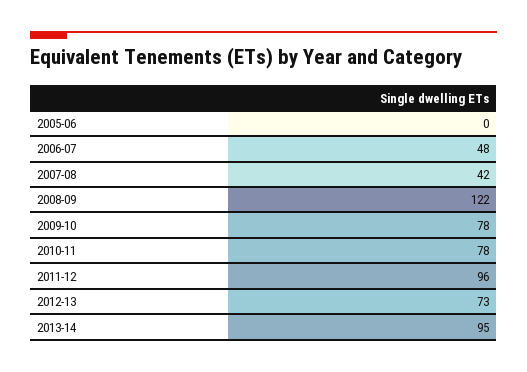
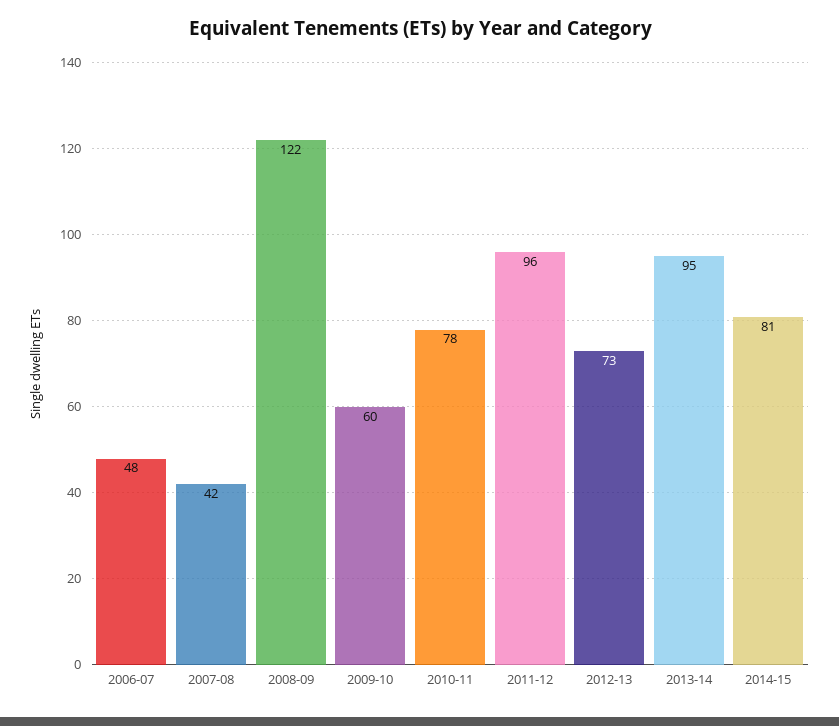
2005-06: 0 -> none
2009-10: 78 -> 60
2014-15: none -> 81

